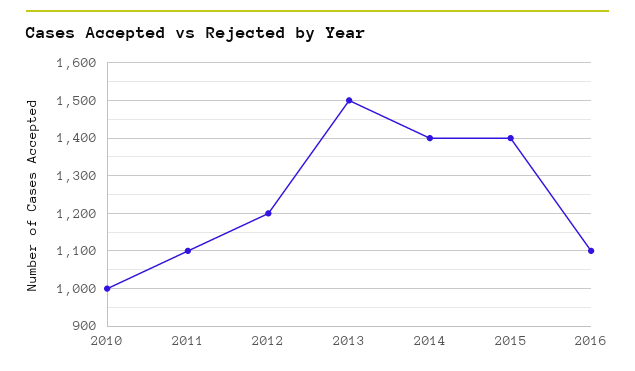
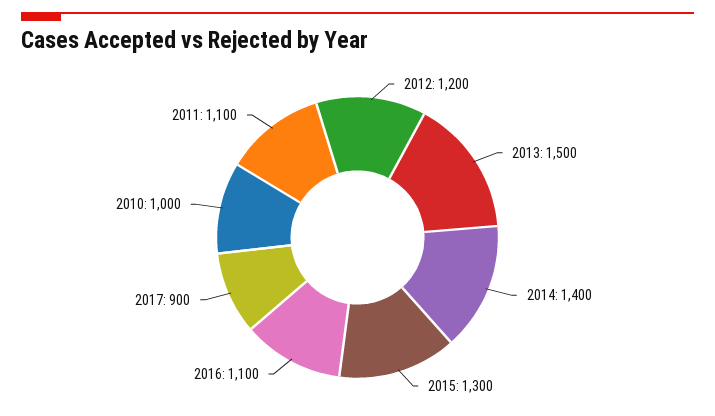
2015: 1400 -> 1300
2017: none -> 900

